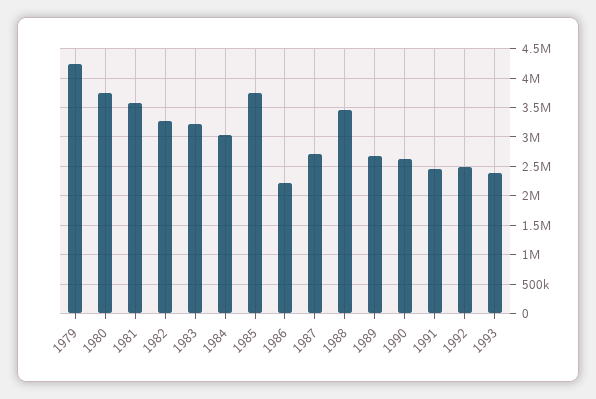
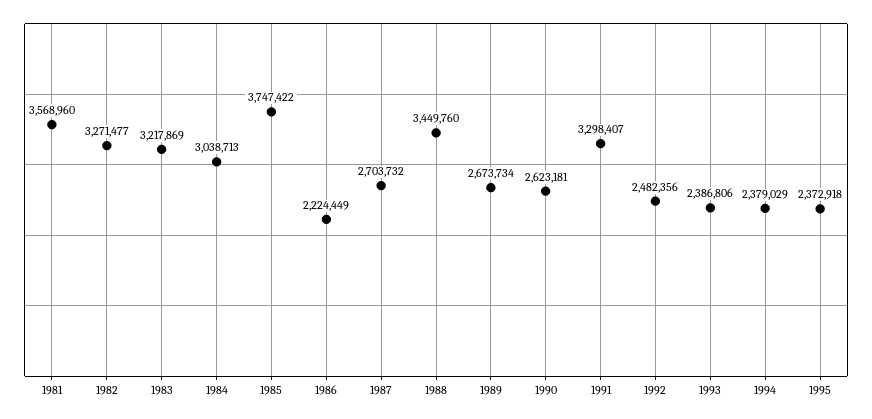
1979: 4250000 -> none
1980: 3750000 -> none
1991: 2500000 -> 3298407
1994: none -> 2379029
1995: none -> 2372918

